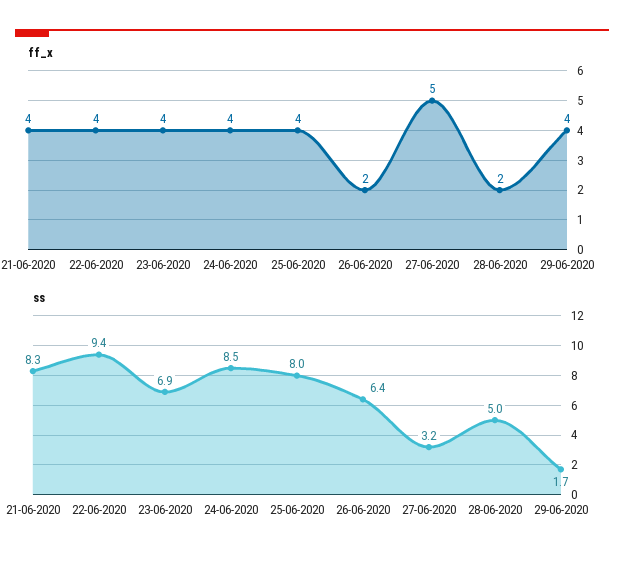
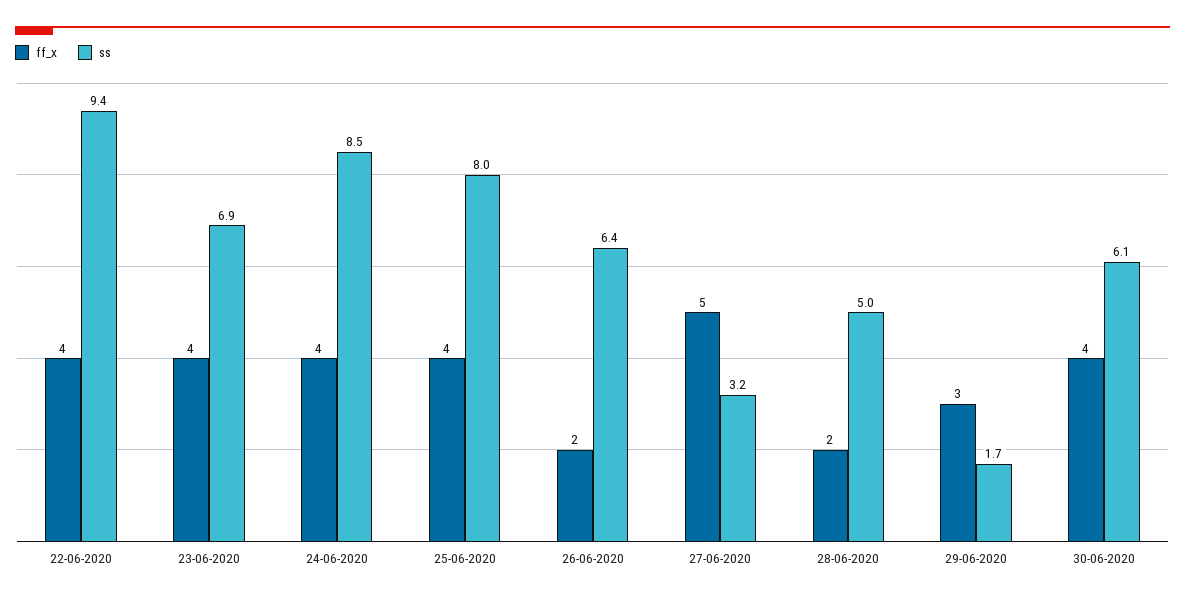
ff_x, 21-06-2020: 4 -> none
ff_x, 29-06-2020: 4 -> 3
ss, 21-06-2020: 8.3 -> none
ff_x, 30-06-2020: none -> 4
ss, 30-06-2020: none -> 6.1

